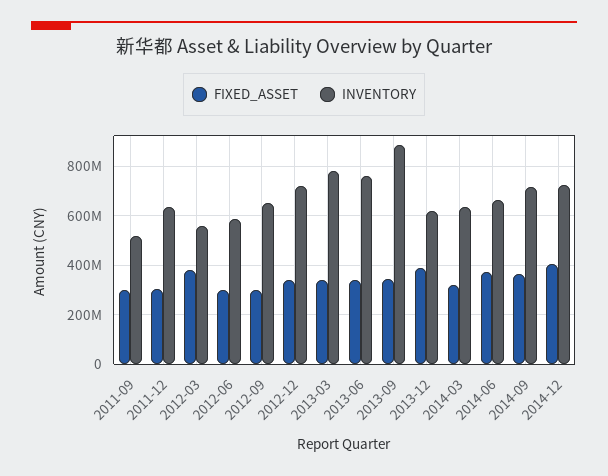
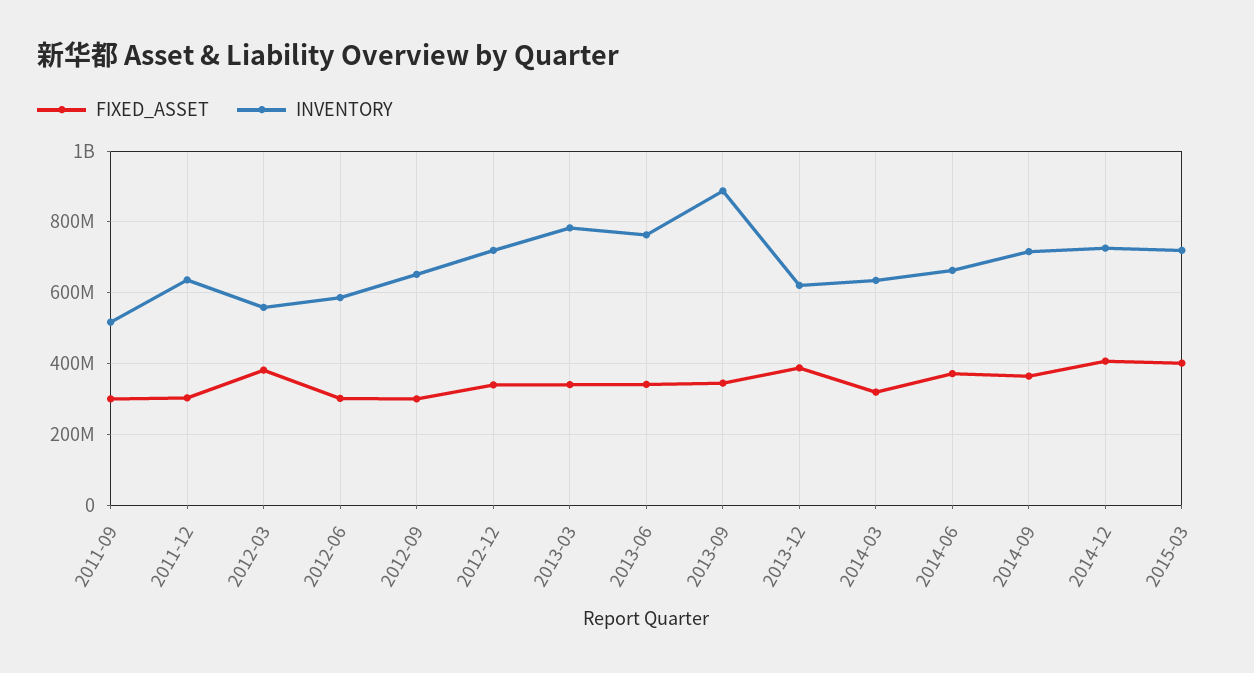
FIXED_ASSET, 2015-03: none -> 400000000
INVENTORY, 2015-03: none -> 720000000

